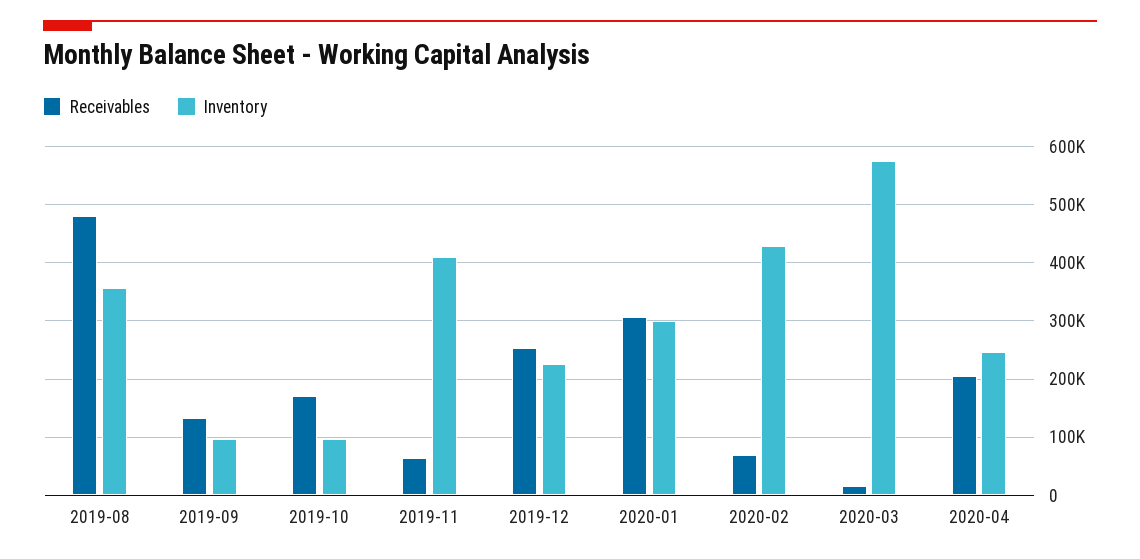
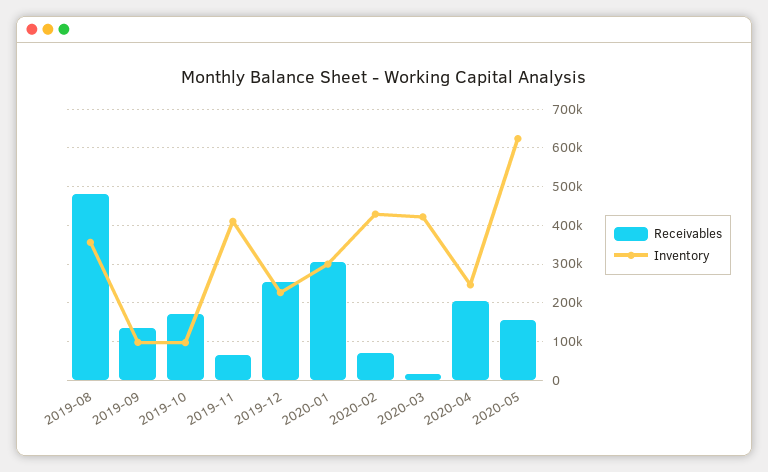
Inventory, 2020-03: 580000 -> 420000
Receivables, 2020-05: none -> 160000
Inventory, 2020-05: none -> 620000

